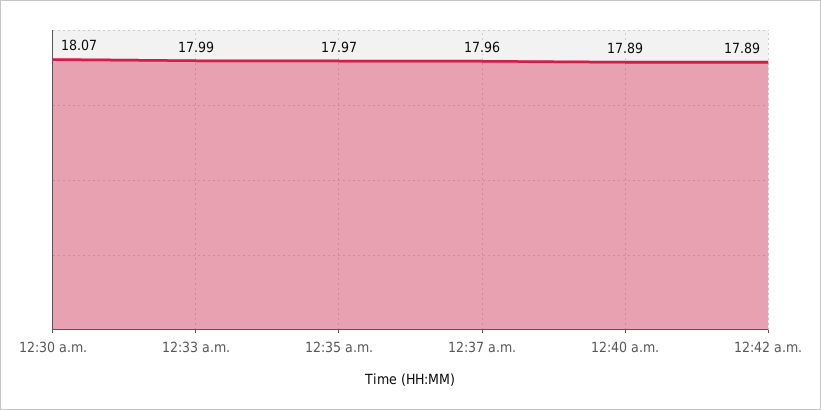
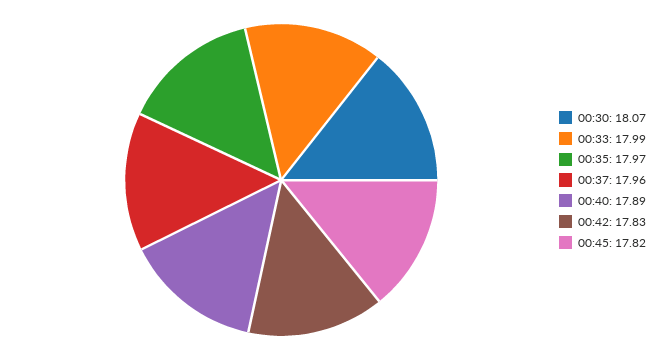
12:42 a.m.: 17.89 -> 17.83
00:45: none -> 17.82

